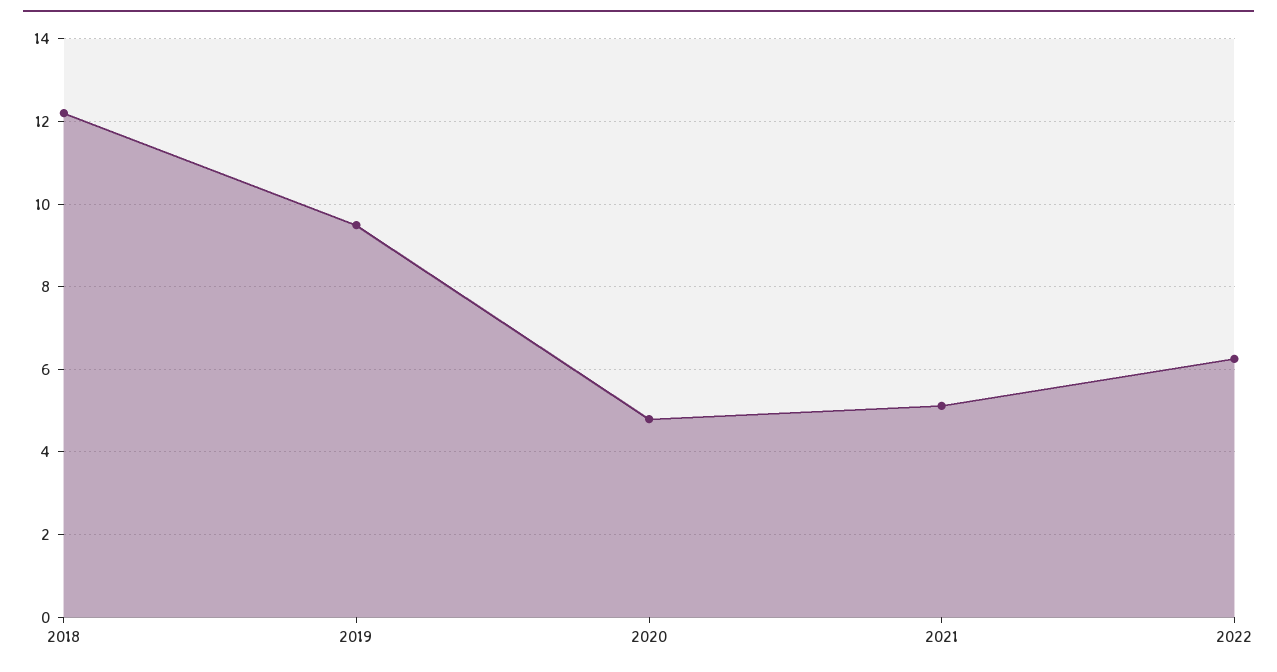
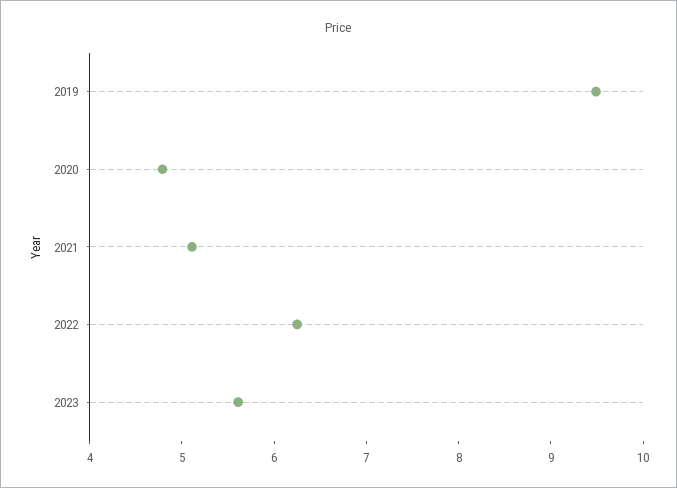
2018: 12.2 -> none
2023: none -> 5.6

